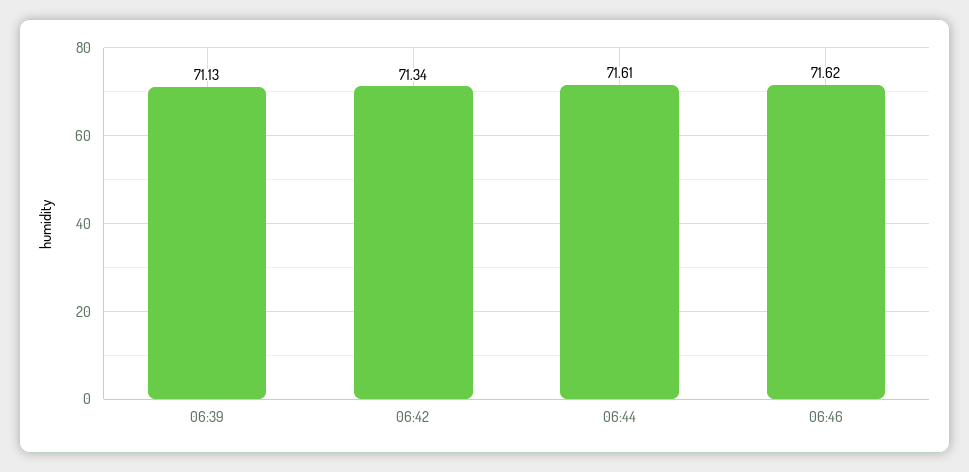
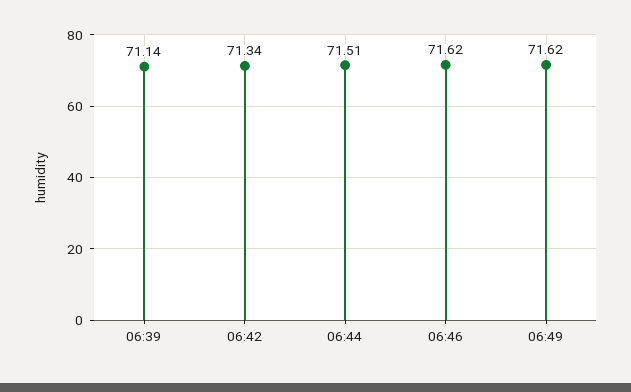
06:39: 71.13 -> 71.14
06:44: 71.61 -> 71.51
06:49: none -> 71.62

